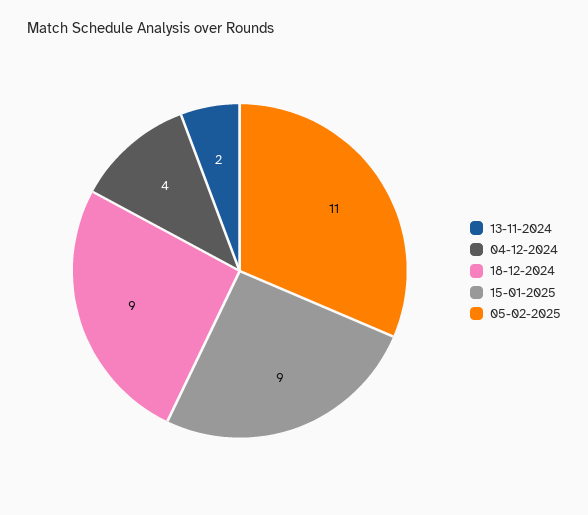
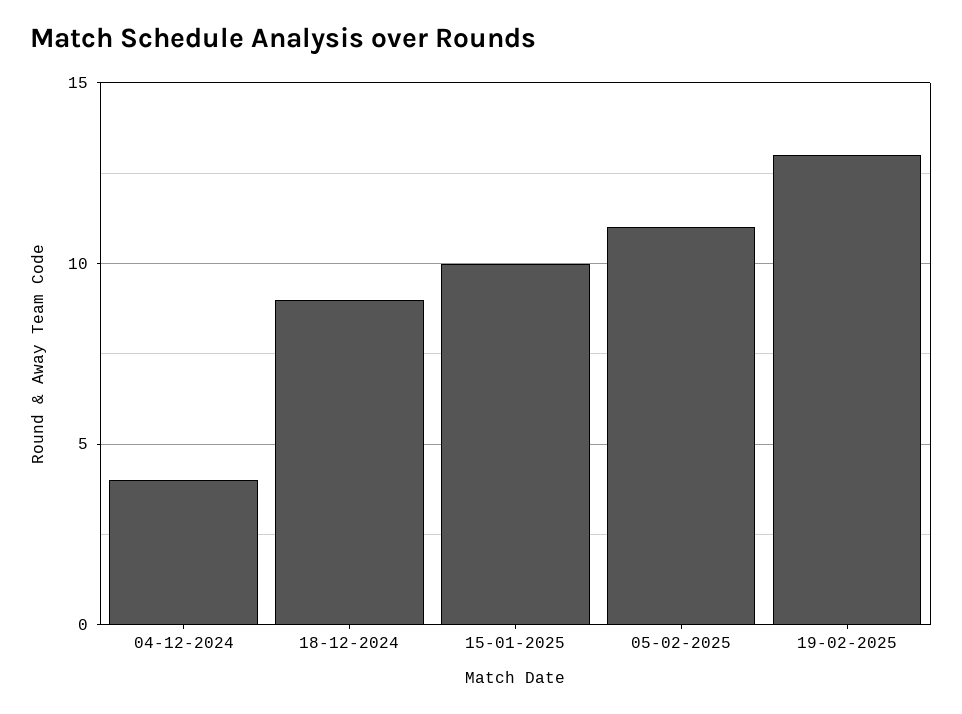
13-11-2024: 2 -> none
15-01-2025: 9 -> 10
19-02-2025: none -> 13

